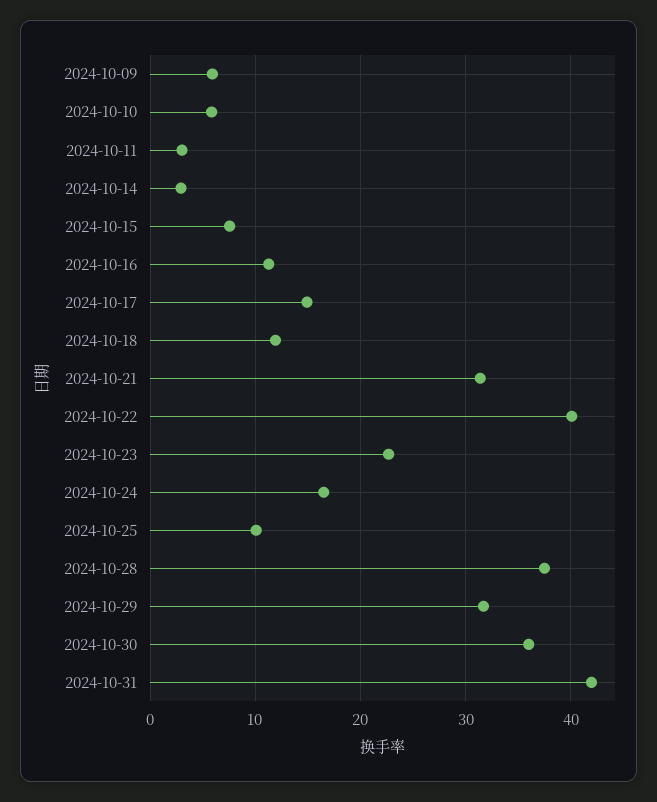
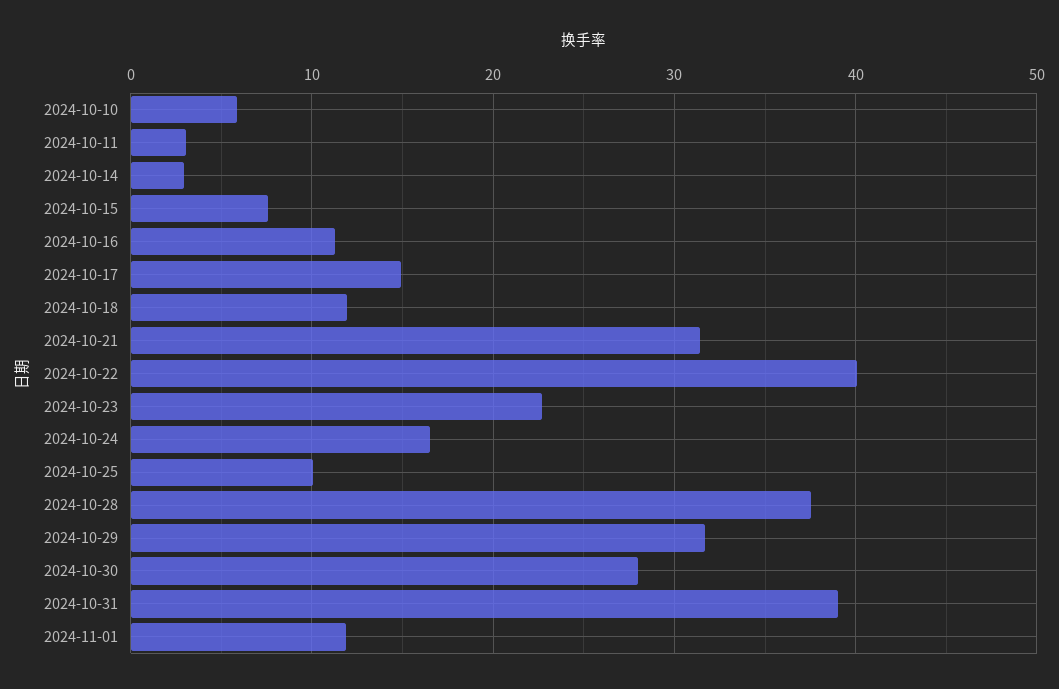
2024-10-09: 6 -> none
2024-10-30: 36 -> 28
2024-10-31: 42 -> 39
2024-11-01: none -> 12

